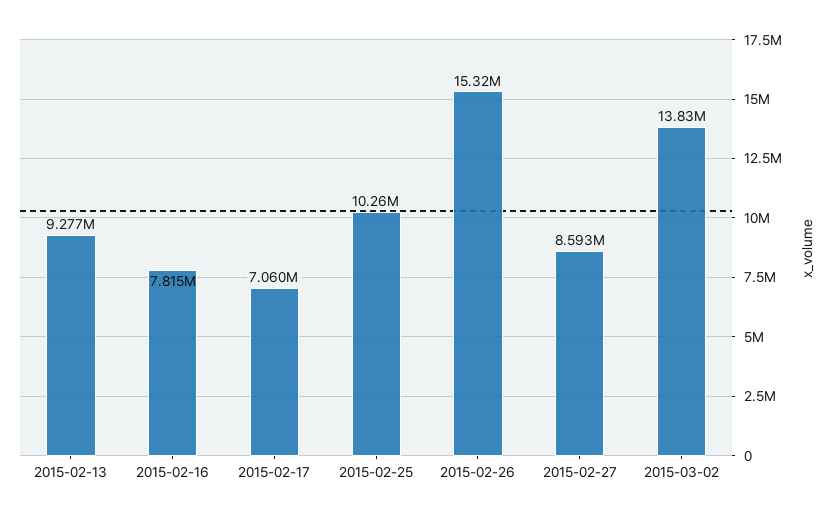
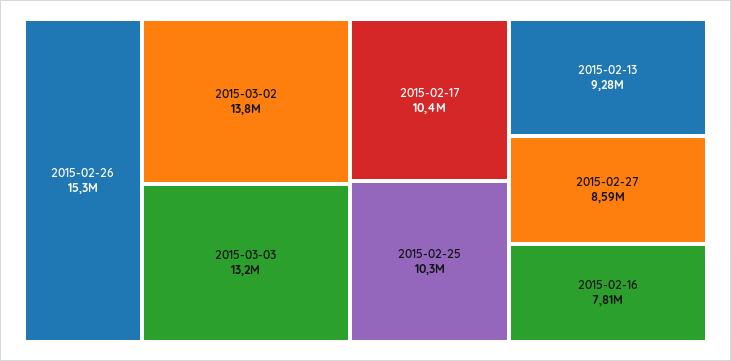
2015-02-17: 7060000 -> 10400000
2015-03-03: none -> 13200000

